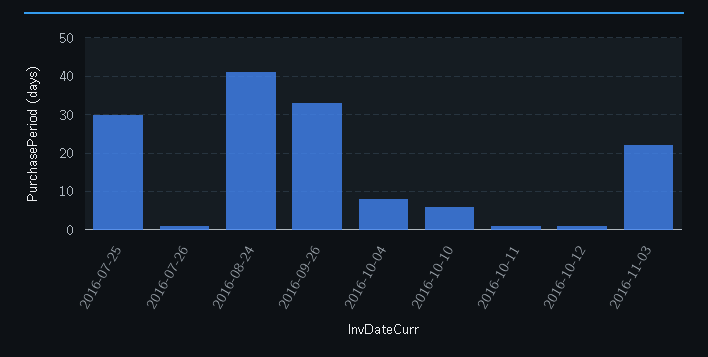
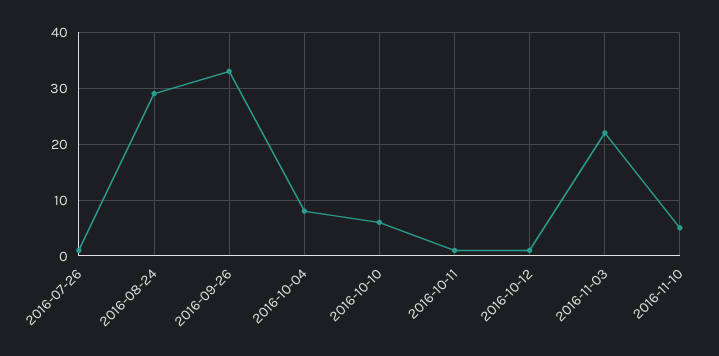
2016-07-25: 30 -> none
2016-08-24: 40 -> 30
2016-11-10: none -> 5

